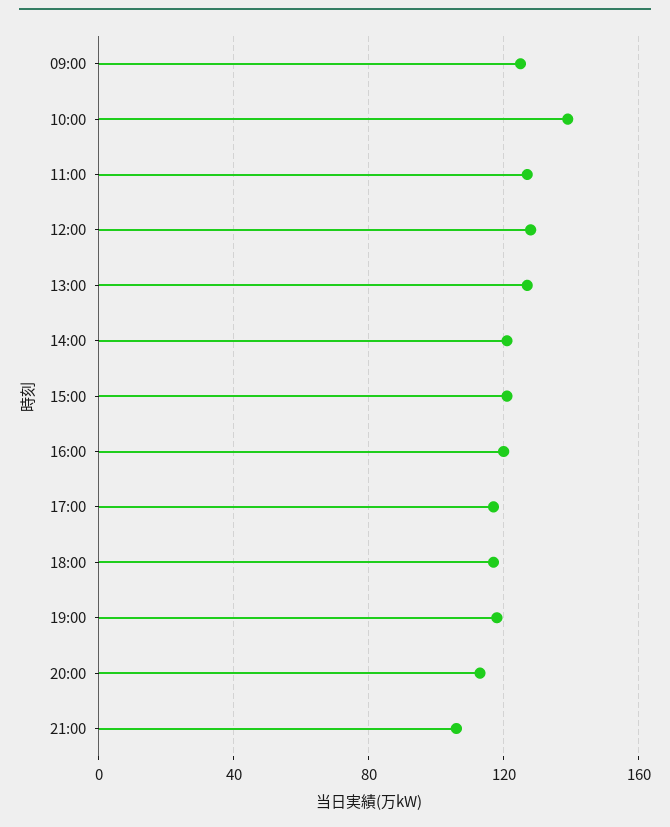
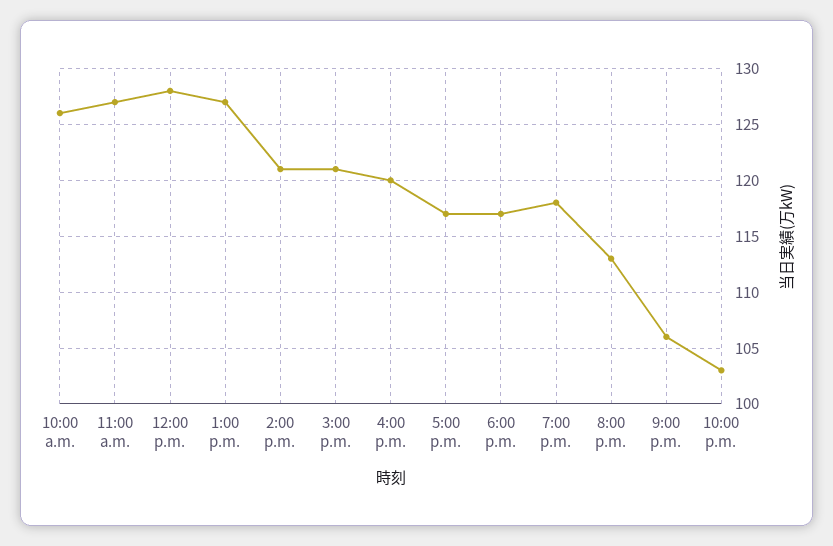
09:00: 125 -> none
10:00: 140 -> 126
10:00 p.m.: none -> 103

